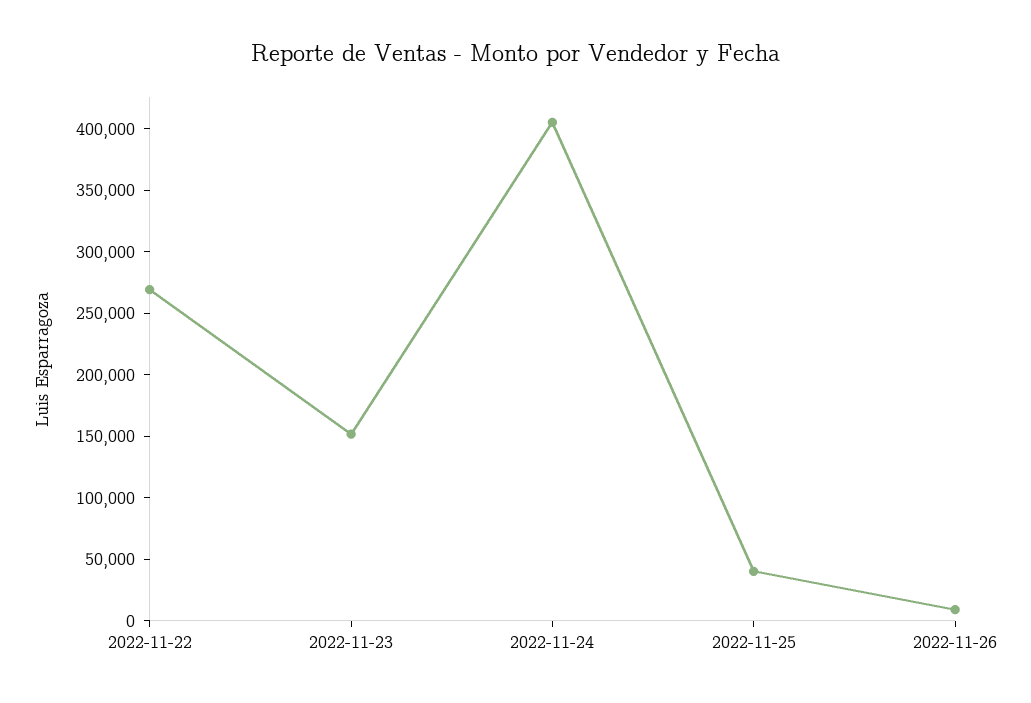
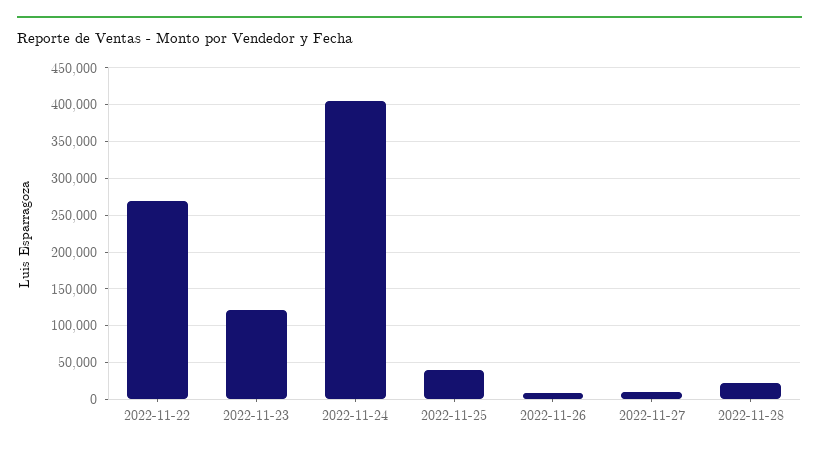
2022-11-23: 150000 -> 120000
2022-11-27: none -> 10000
2022-11-28: none -> 20000

